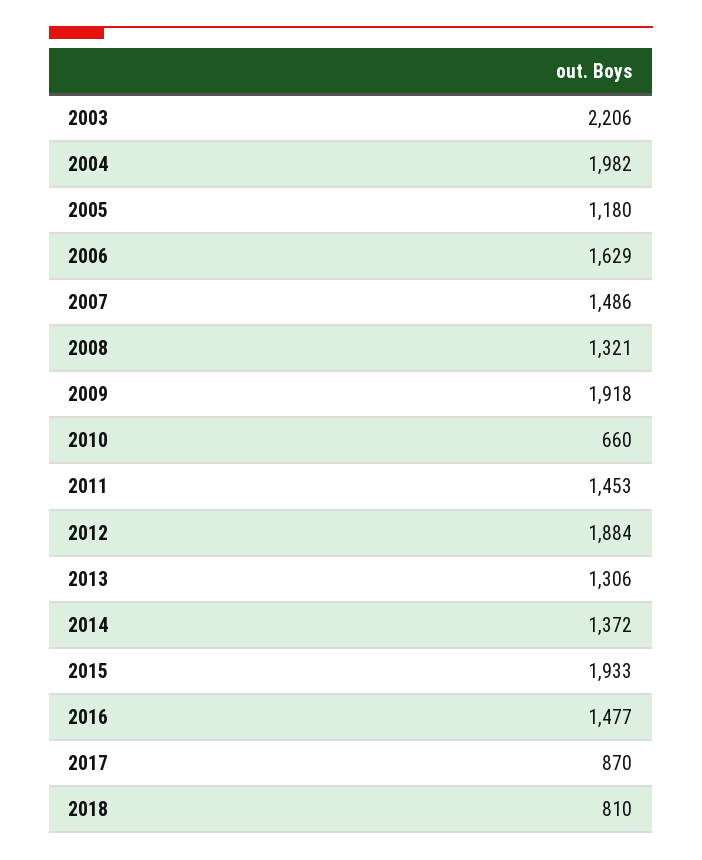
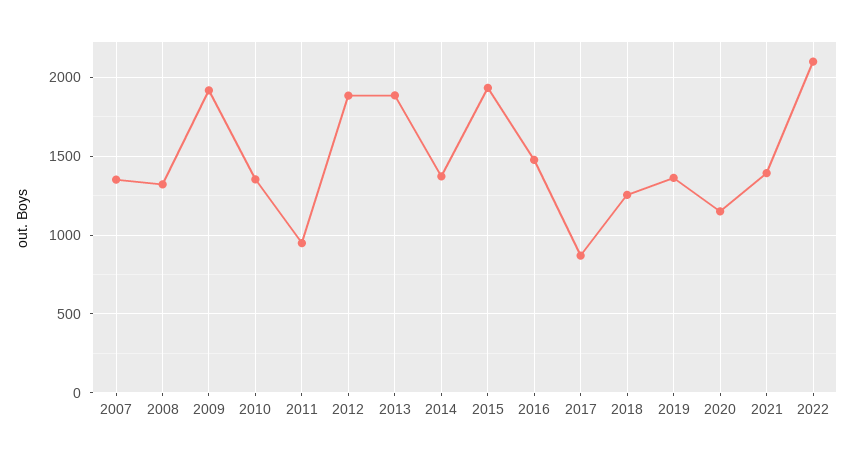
2003: 2206 -> none
2004: 1982 -> none
2005: 1180 -> none
2006: 1629 -> none
2007: 1486 -> 1350
2010: 660 -> 1350
2011: 1453 -> 950
2013: 1306 -> 1900
2018: 810 -> 1250
2019: none -> 1350
2020: none -> 1150
2021: none -> 1400
2022: none -> 2100

